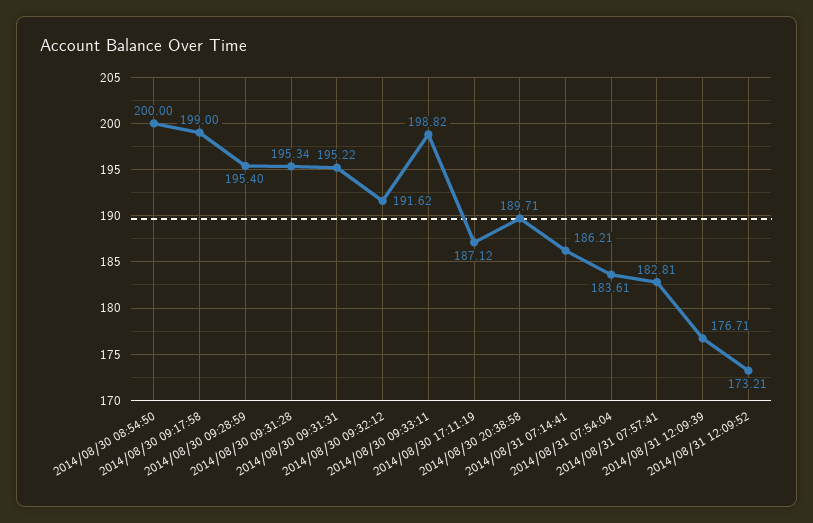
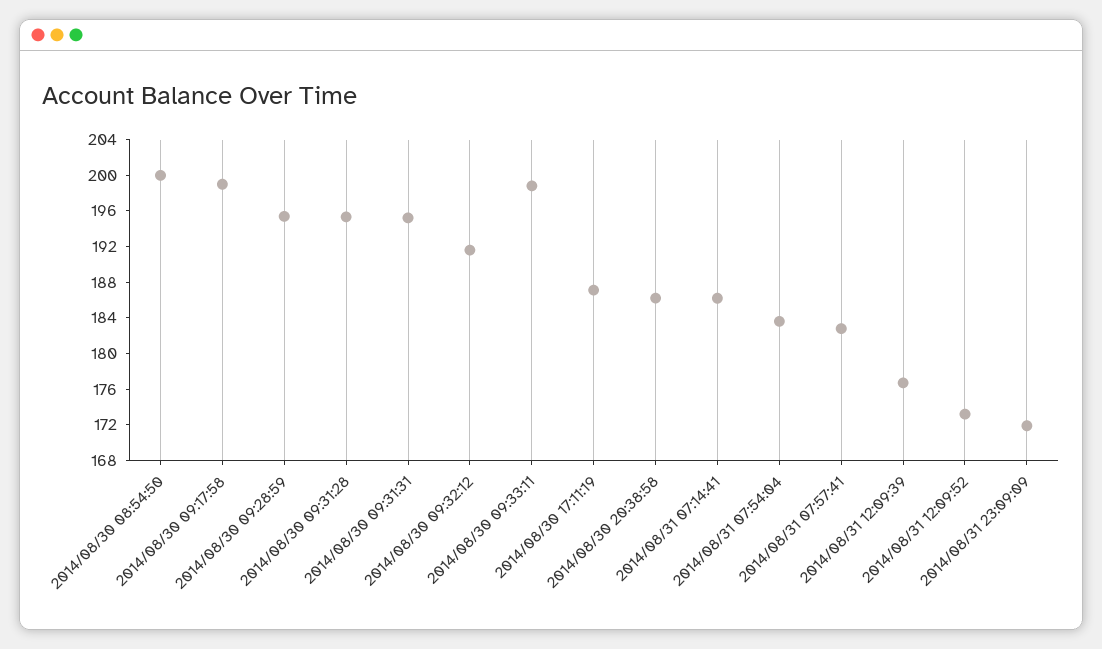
2014/08/30 20:38:58: 189.71 -> 186
2014/08/31 23:09:09: none -> 172

